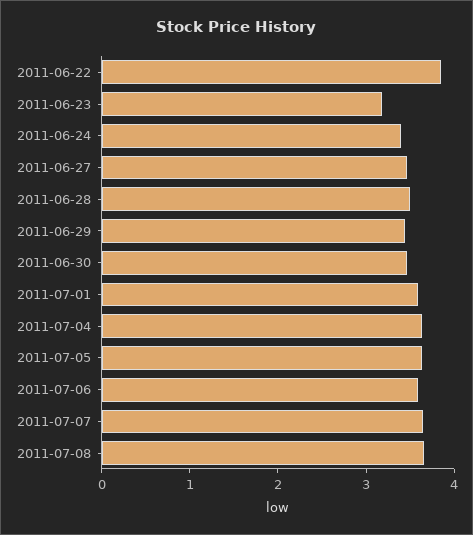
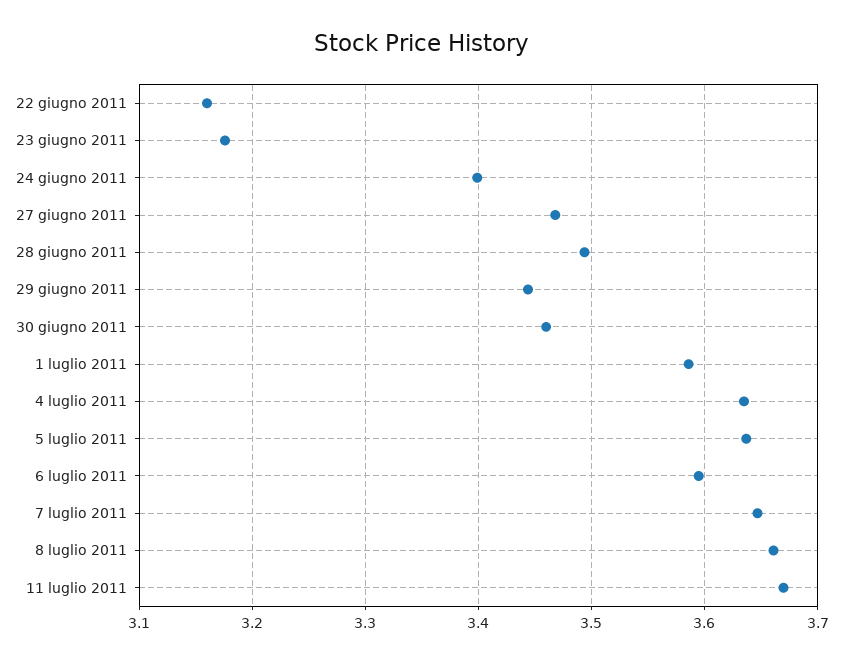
2011-06-22: 3.8 -> 3.16
11 luglio 2011: none -> 3.67

